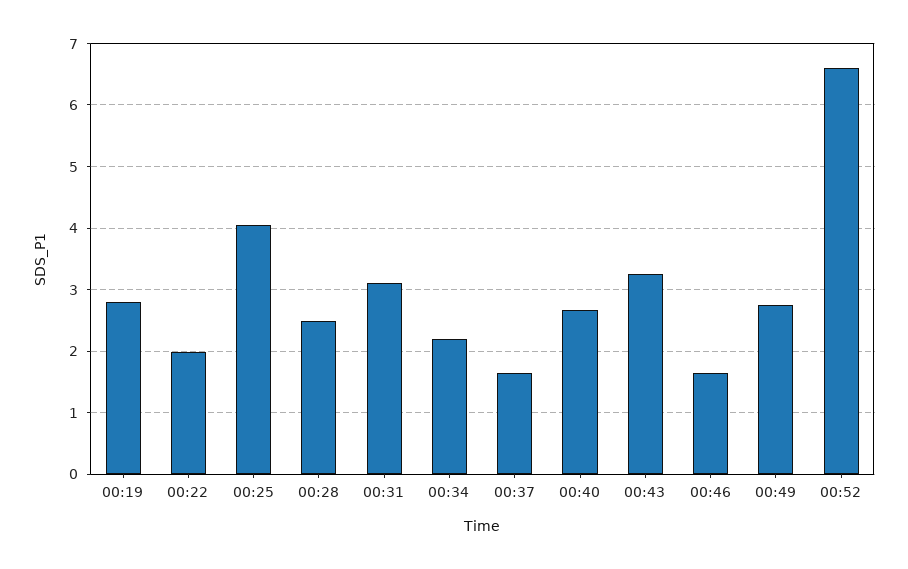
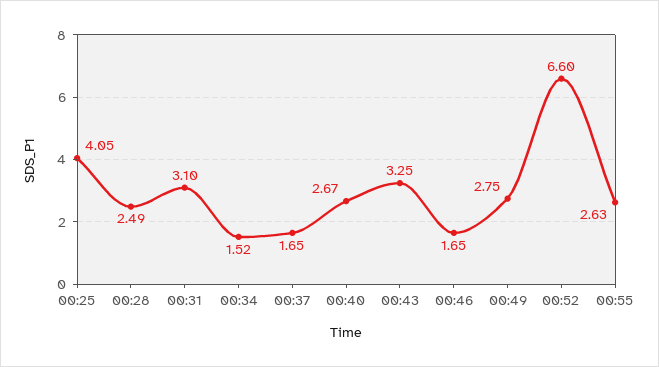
00:19: 2.8 -> none
00:22: 2 -> none
00:34: 2.2 -> 1.52
00:55: none -> 2.63

